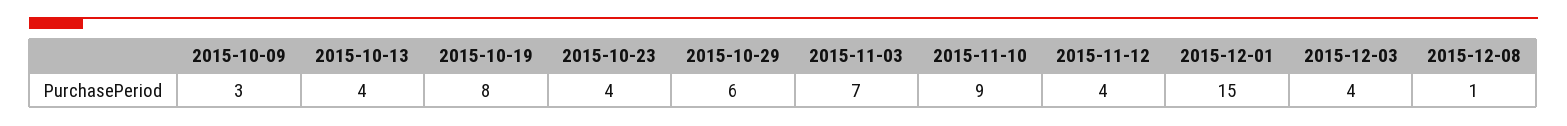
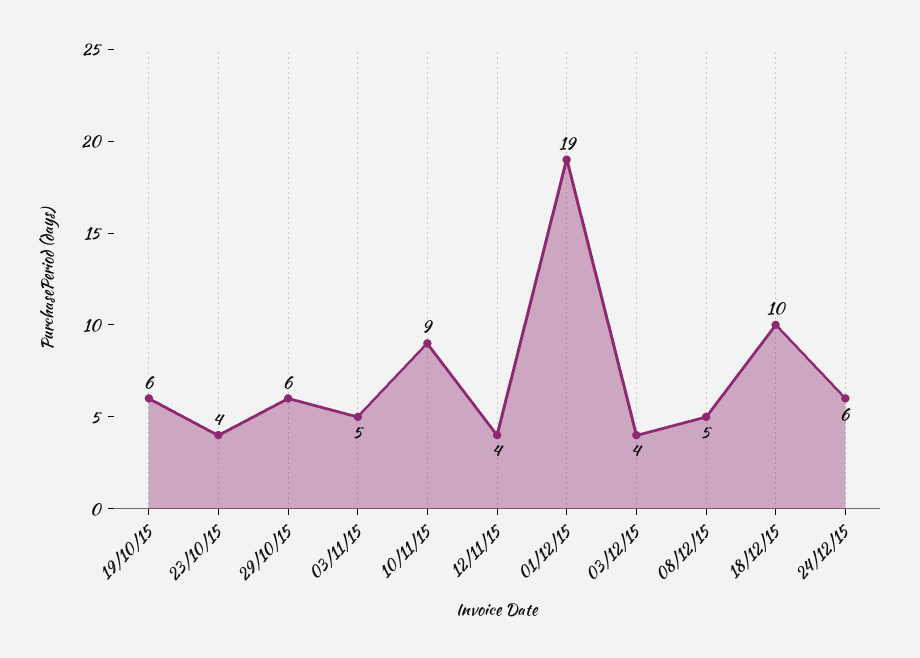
2015-10-09: 3 -> none
2015-10-13: 4 -> none
2015-10-19: 8 -> 6
2015-11-03: 7 -> 5
2015-12-01: 15 -> 19
2015-12-08: 1 -> 5
18/12/15: none -> 10
24/12/15: none -> 6

